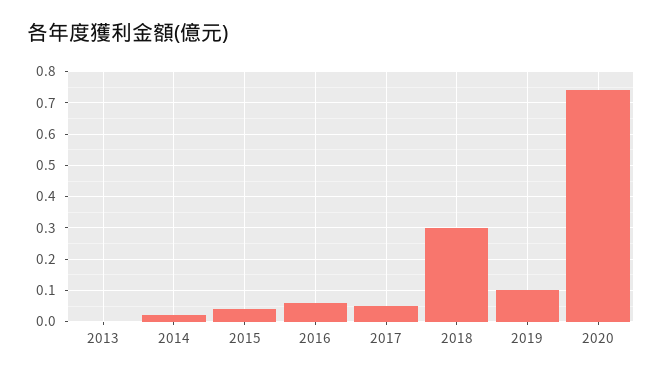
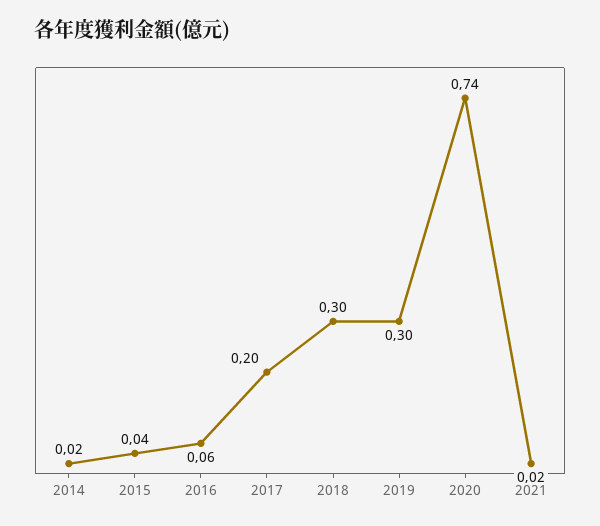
2013: 0 -> none
2017: 0.05 -> 0.2
2019: 0.1 -> 0.3
2021: none -> 0.02

